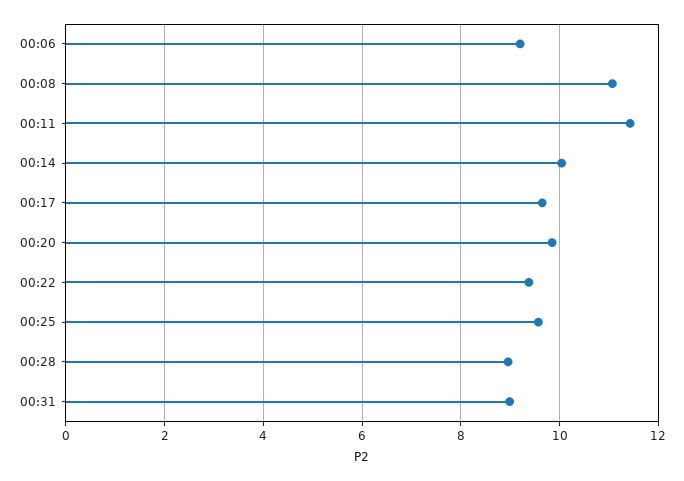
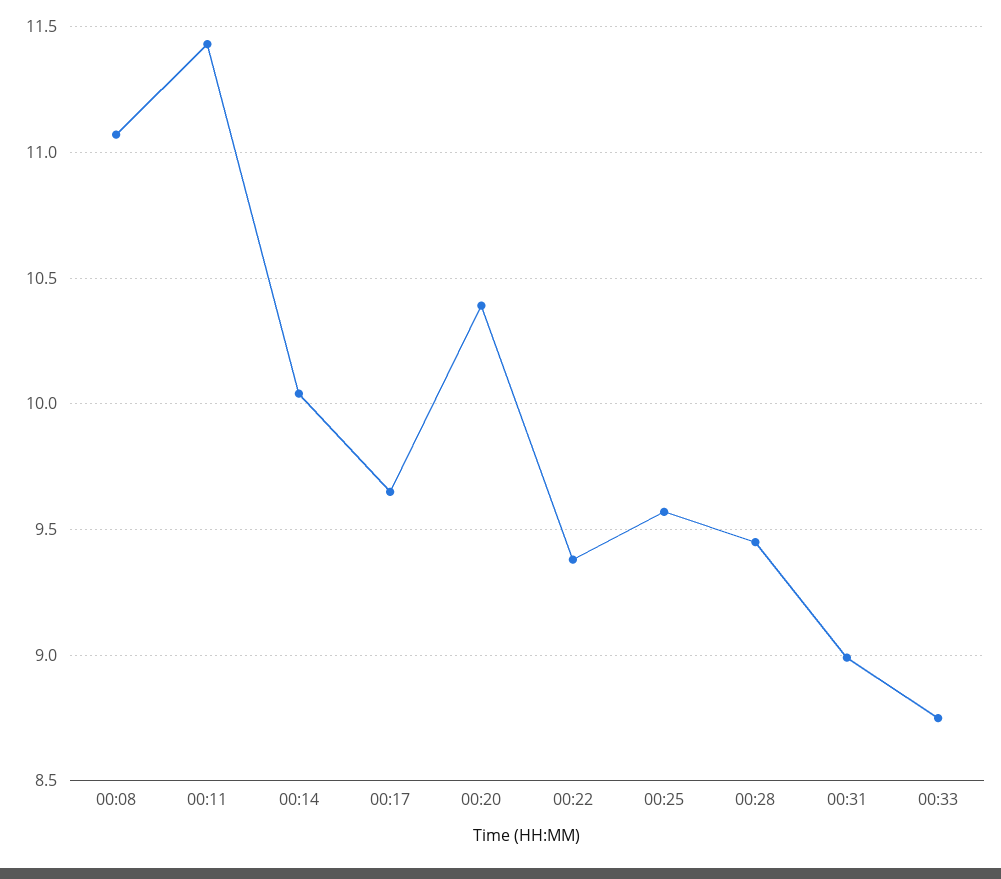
00:06: 9.2 -> none
00:20: 9.8 -> 10.4
00:28: 9 -> 9.45
00:33: none -> 8.75

